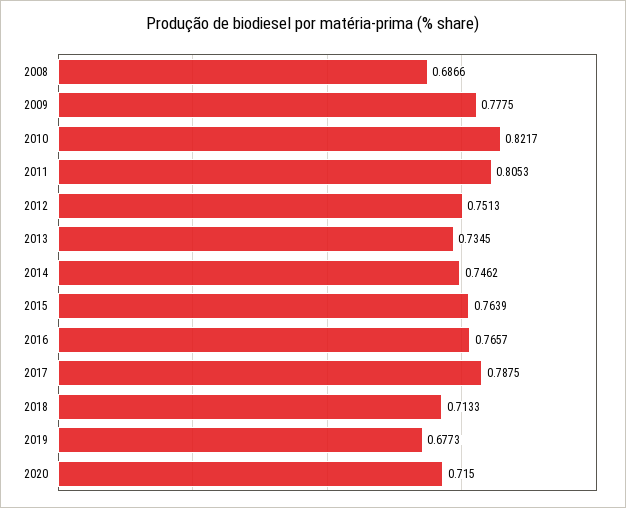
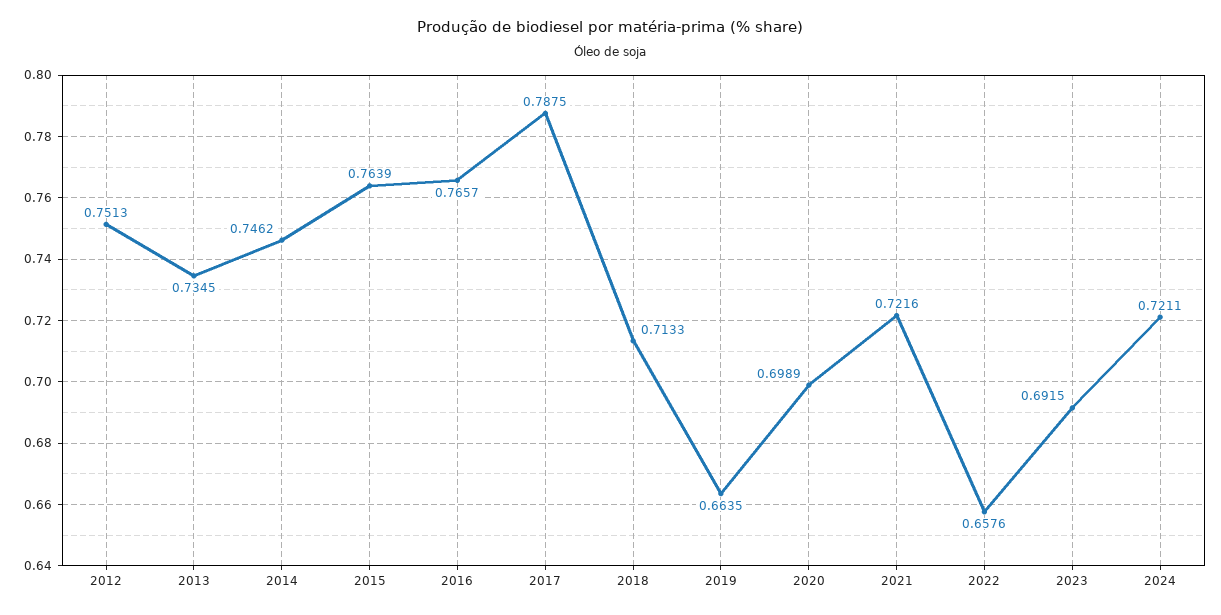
2008: 0.6866 -> none
2009: 0.7775 -> none
2010: 0.8217 -> none
2011: 0.8053 -> none
2019: 0.6773 -> 0.6635
2020: 0.715 -> 0.6989
2021: none -> 0.7216
2022: none -> 0.6576
2023: none -> 0.6915
2024: none -> 0.7211

